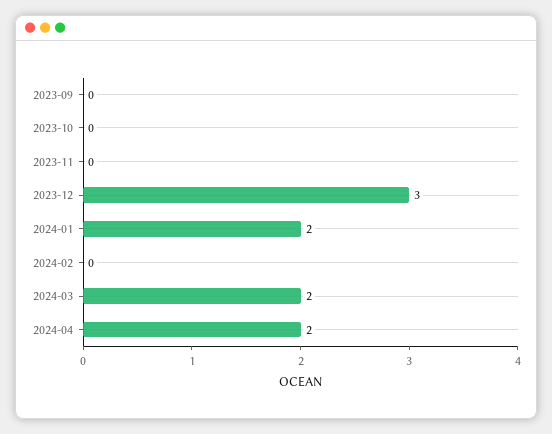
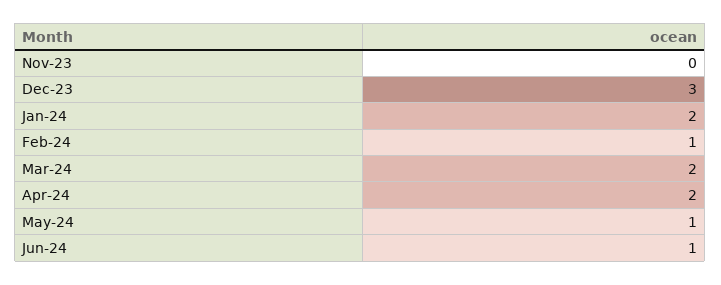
2023-09: 0 -> none
2023-10: 0 -> none
2024-02: 0 -> 1
May-24: none -> 1
Jun-24: none -> 1

